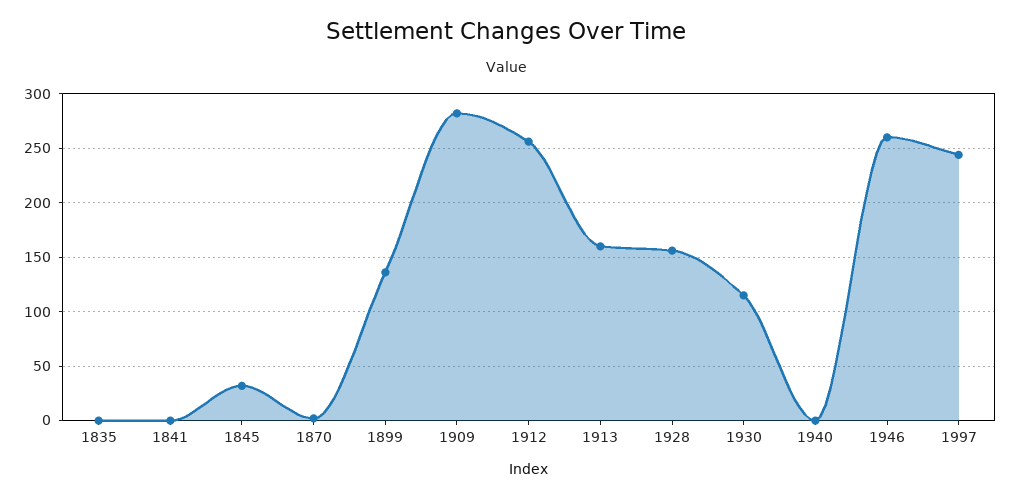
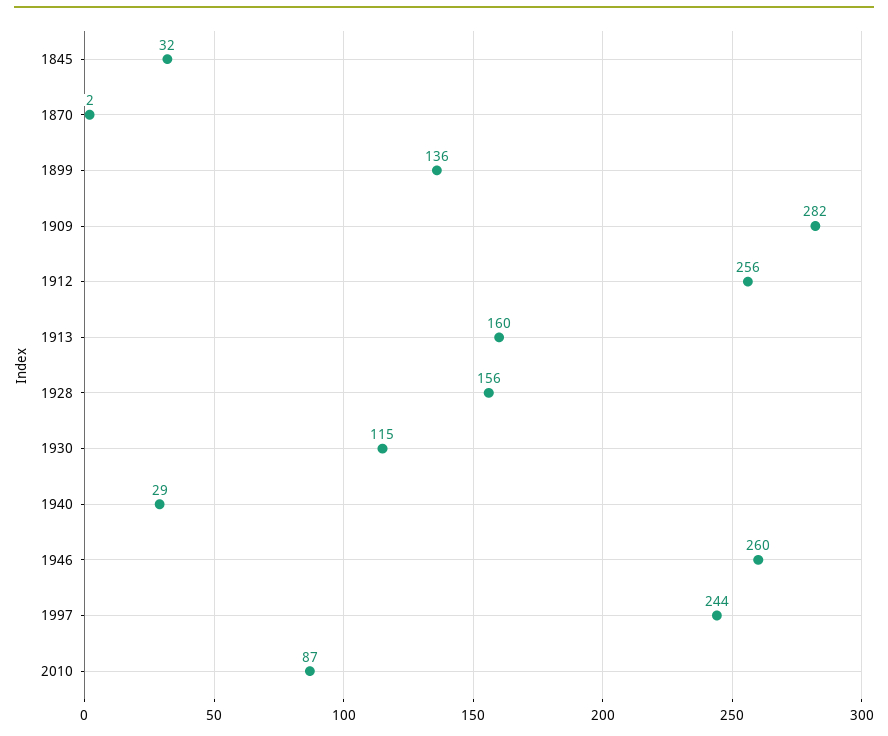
1835: 0 -> none
1841: 0 -> none
1940: 0 -> 29
2010: none -> 87

